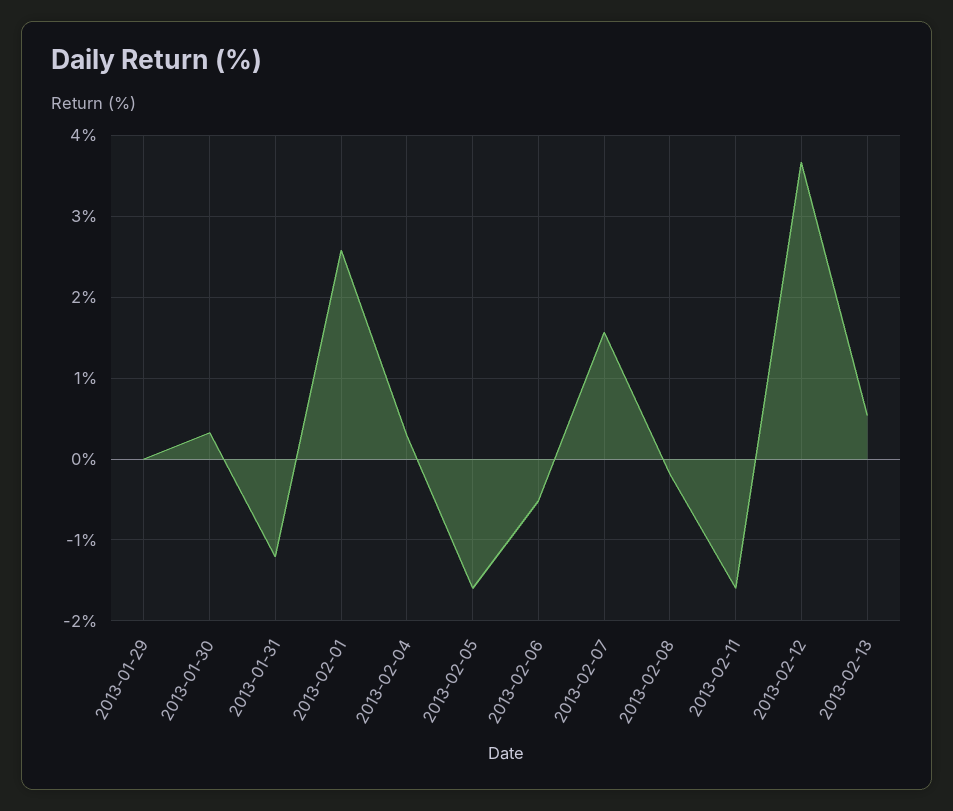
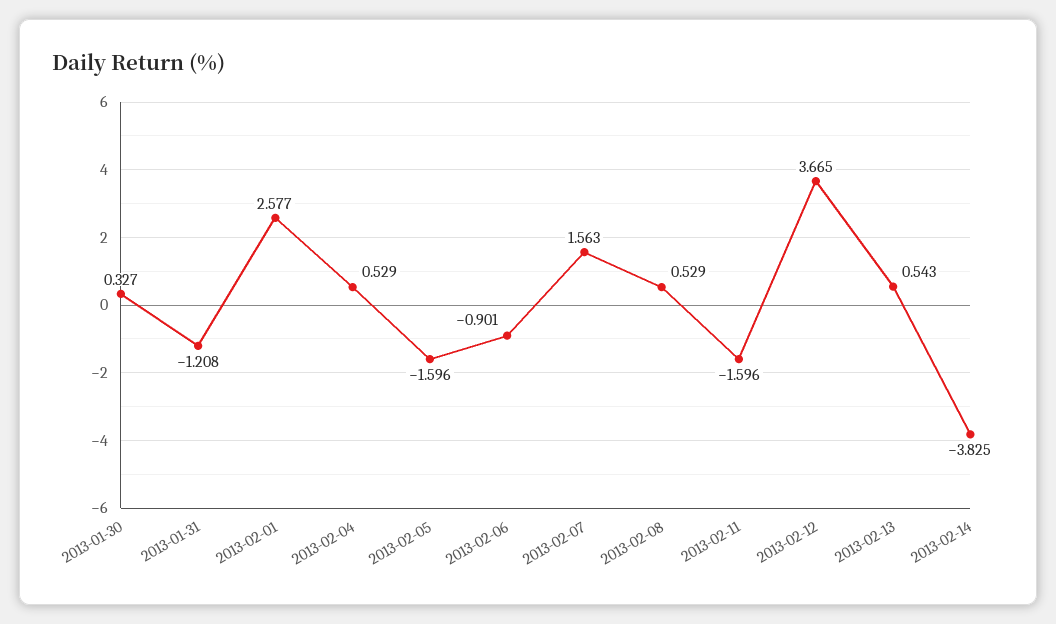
2013-01-29: 0 -> none
2013-02-04: 0.3 -> 0.529
2013-02-06: -0.5 -> -0.901
2013-02-08: -0.2 -> 0.529
2013-02-14: none -> -3.825

